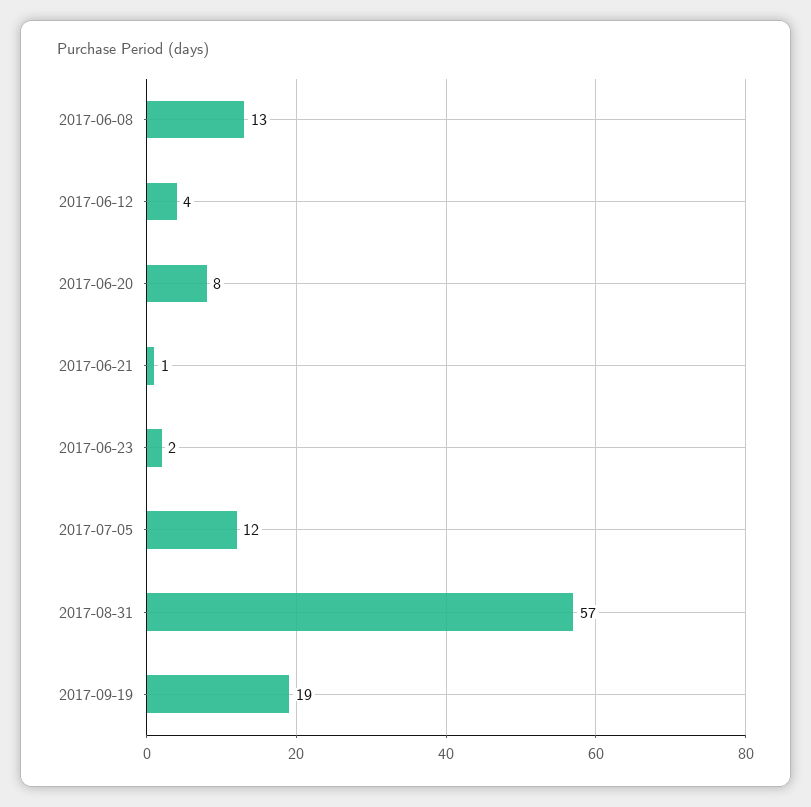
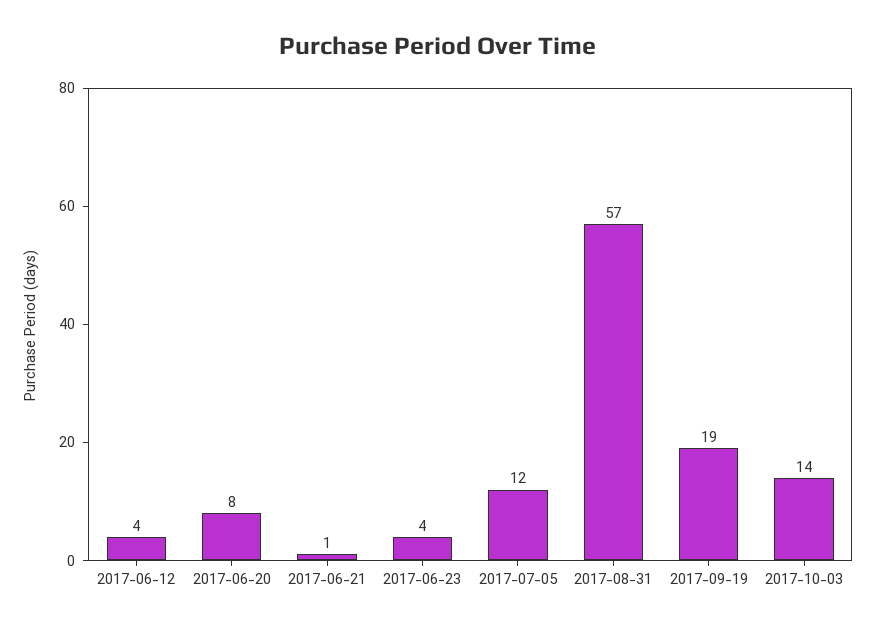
2017-06-08: 13 -> none
2017-06-23: 2 -> 4
2017-10-03: none -> 14

